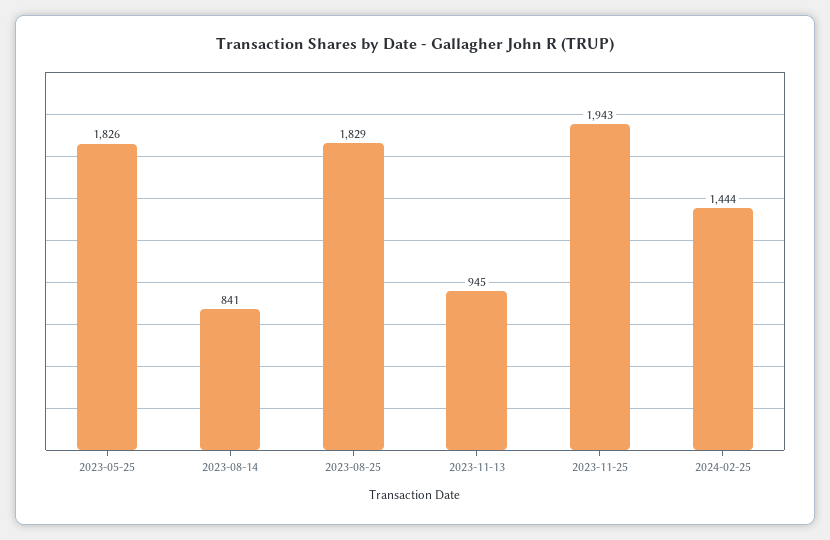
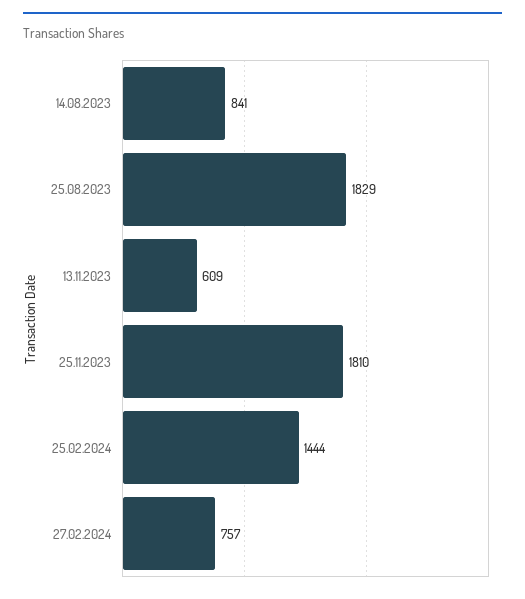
2023-05-25: 1826 -> none
2023-11-13: 945 -> 609
2023-11-25: 1943 -> 1810
27.02.2024: none -> 757

